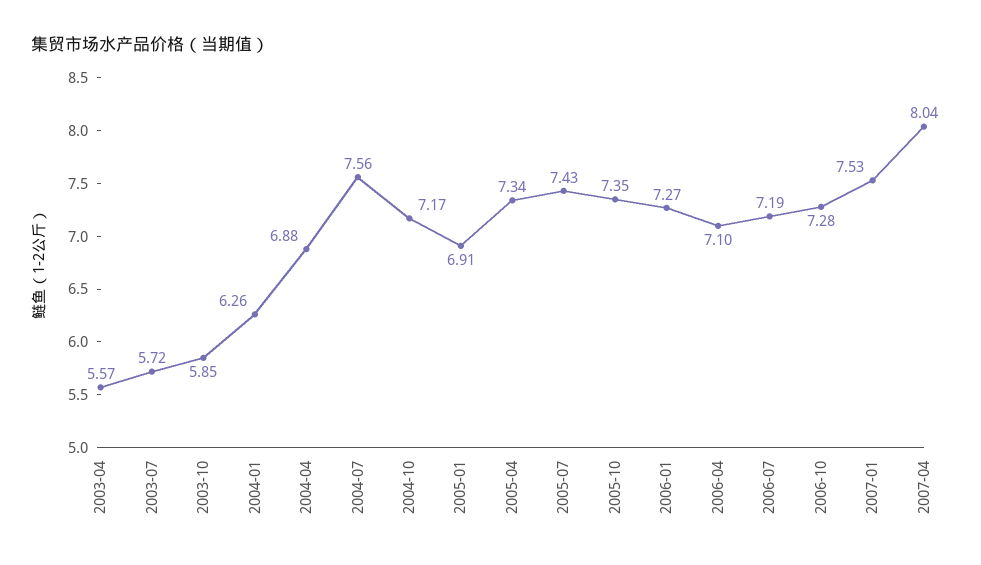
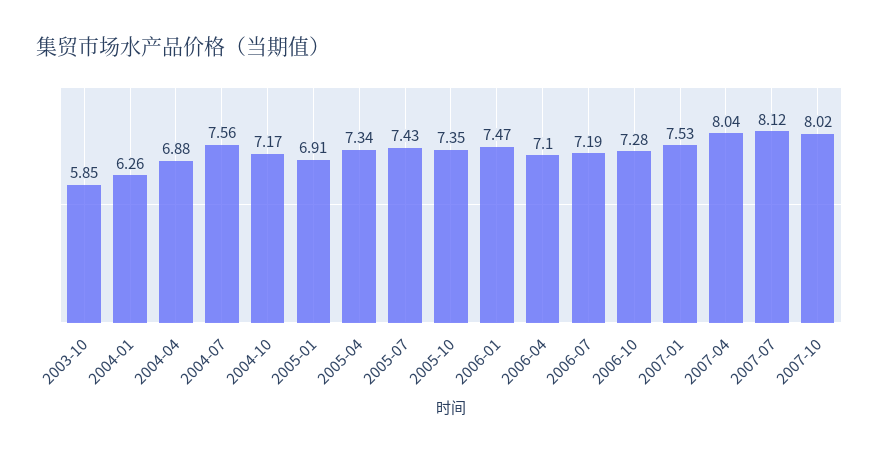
2003-04: 5.57 -> none
2003-07: 5.72 -> none
2006-01: 7.27 -> 7.47
2007-07: none -> 8.12
2007-10: none -> 8.02

